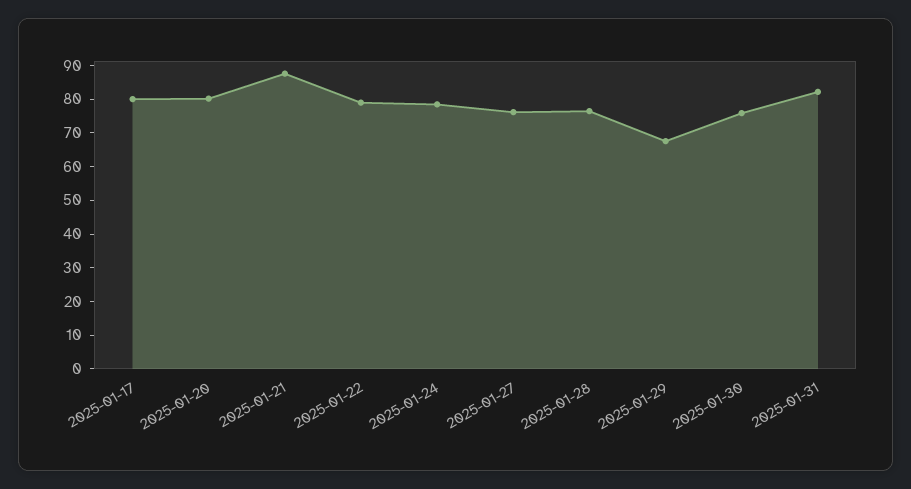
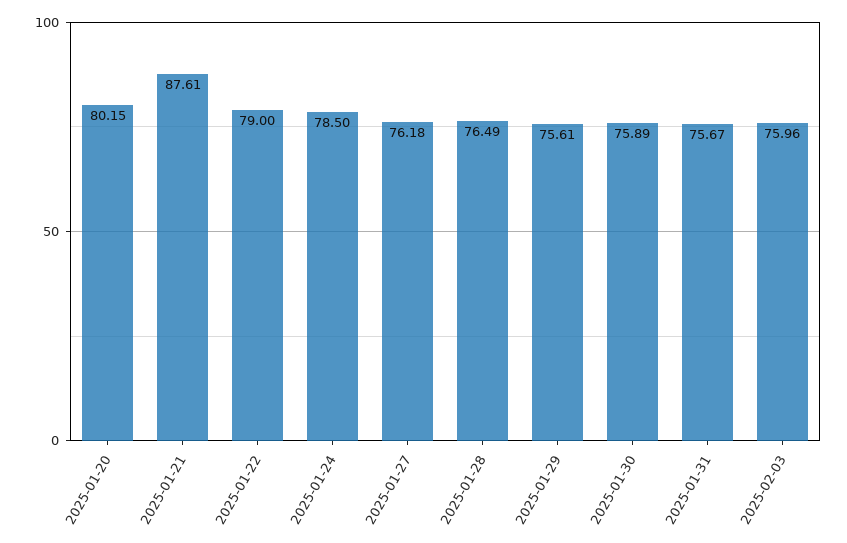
2025-01-17: 80 -> none
2025-01-29: 67.5 -> 75.61
2025-01-31: 82.5 -> 75.67
2025-02-03: none -> 75.96

